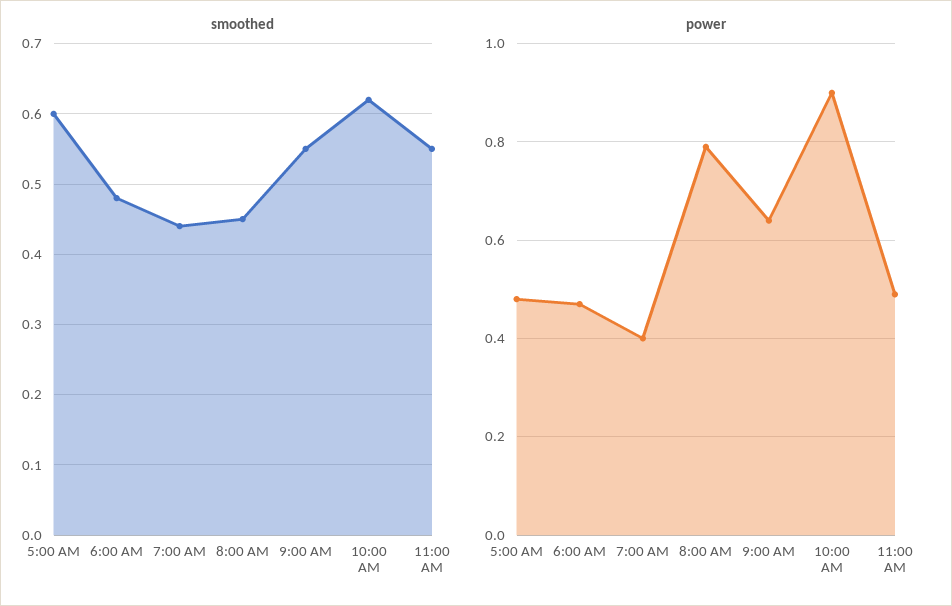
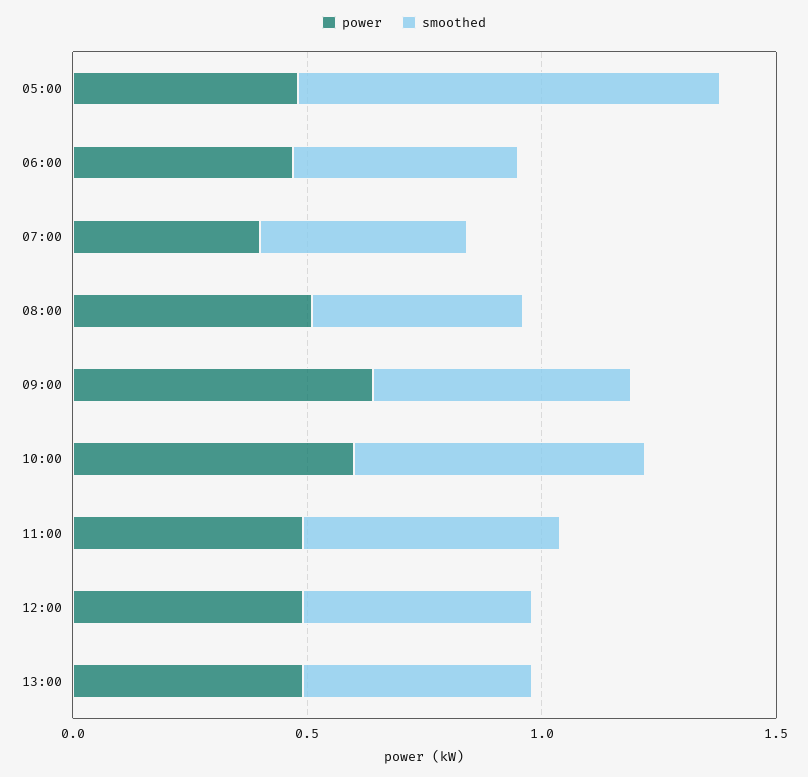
smoothed, 5:00 AM: 0.6 -> 0.9
power, 8:00 AM: 0.8 -> 0.5
power, 10:00 AM: 0.9 -> 0.6
power, 12:00: none -> 0.5
smoothed, 12:00: none -> 0.5
power, 13:00: none -> 0.5
smoothed, 13:00: none -> 0.5

